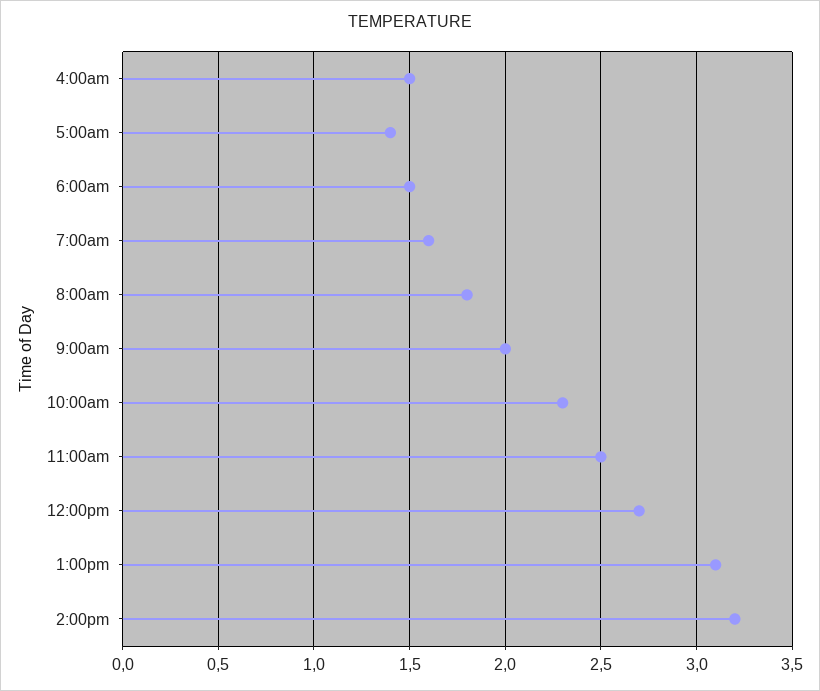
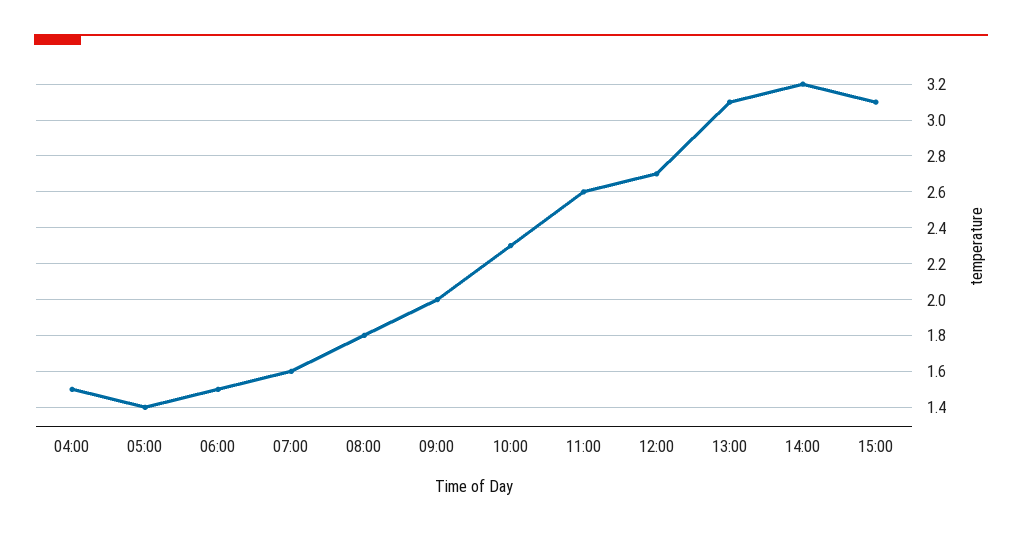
11:00am: 2.5 -> 2.6
15:00: none -> 3.1

